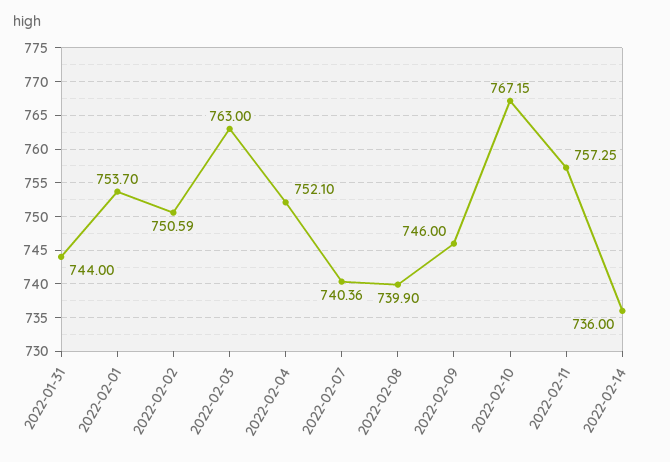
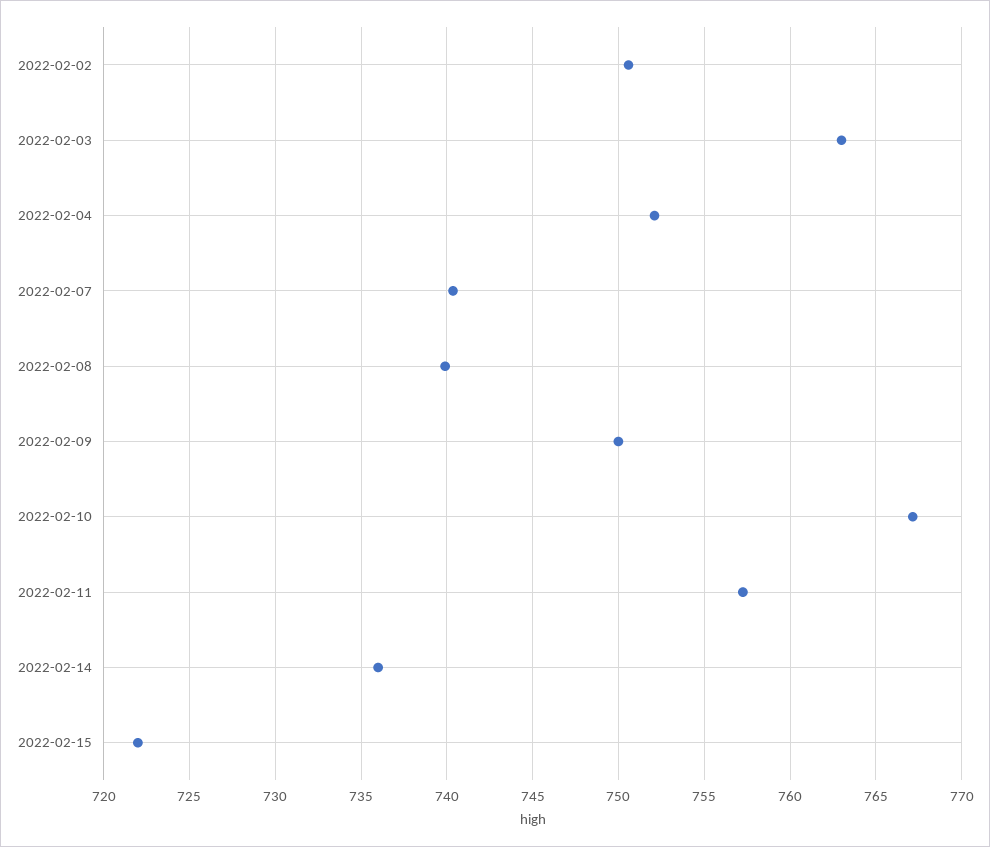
2022-01-31: 744 -> none
2022-02-01: 753.7 -> none
2022-02-09: 746 -> 750
2022-02-15: none -> 722

